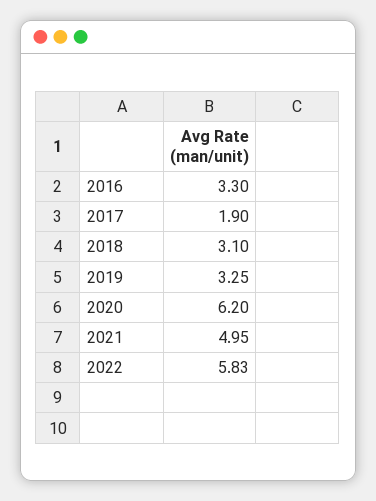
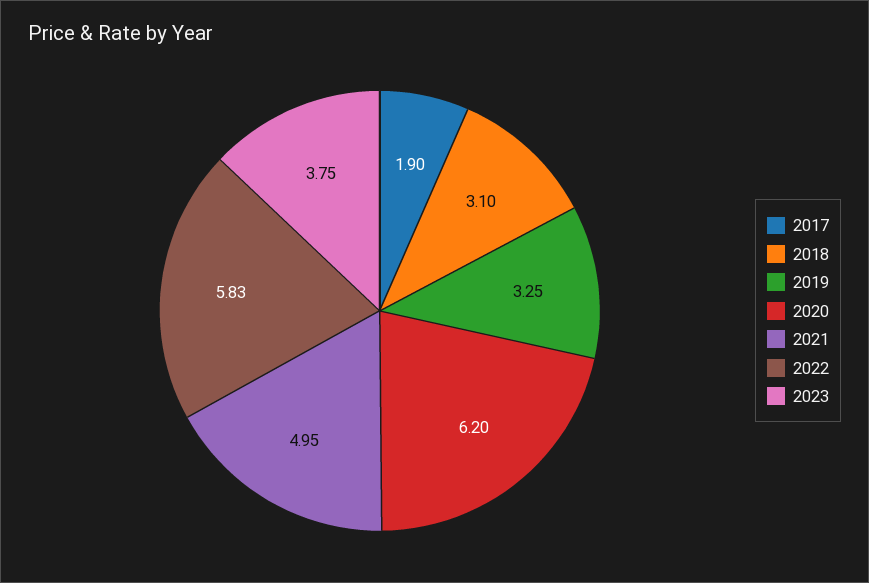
2016: 3.3 -> none
2023: none -> 3.75

